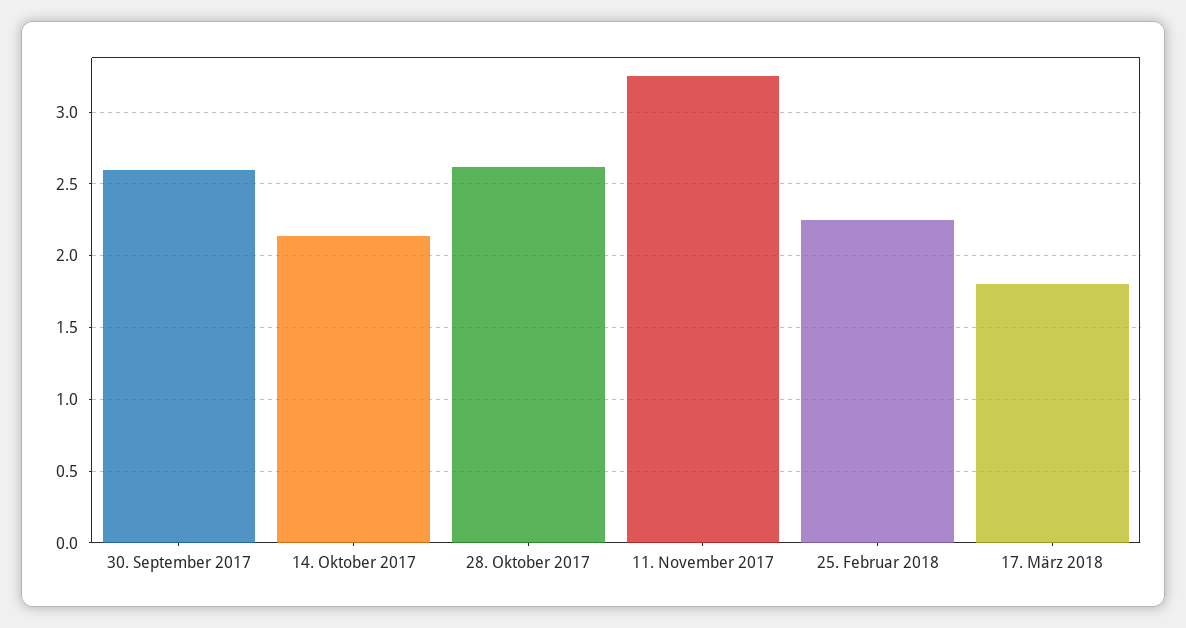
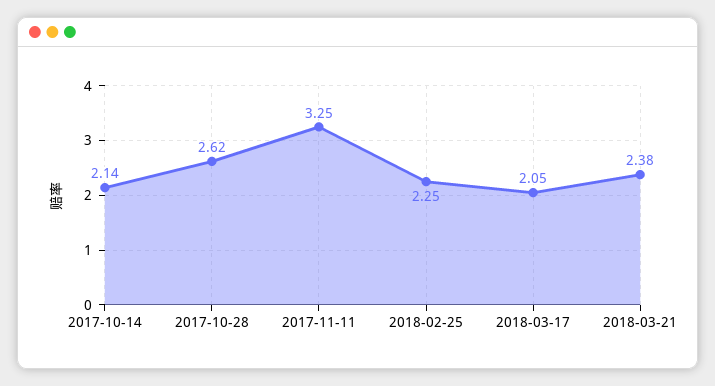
30. September 2017: 2.6 -> none
17. März 2018: 1.8 -> 2.05
2018-03-21: none -> 2.38

